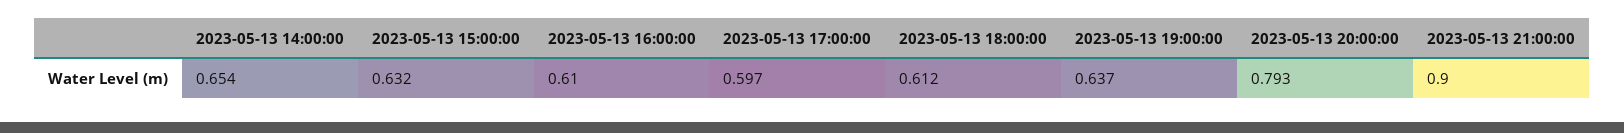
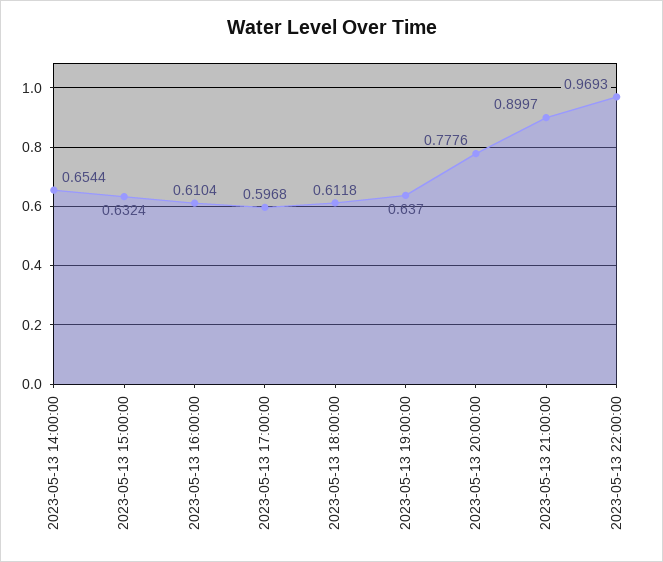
2023-05-13 20:00:00: 0.793 -> 0.7776
2023-05-13 22:00:00: none -> 0.9693

